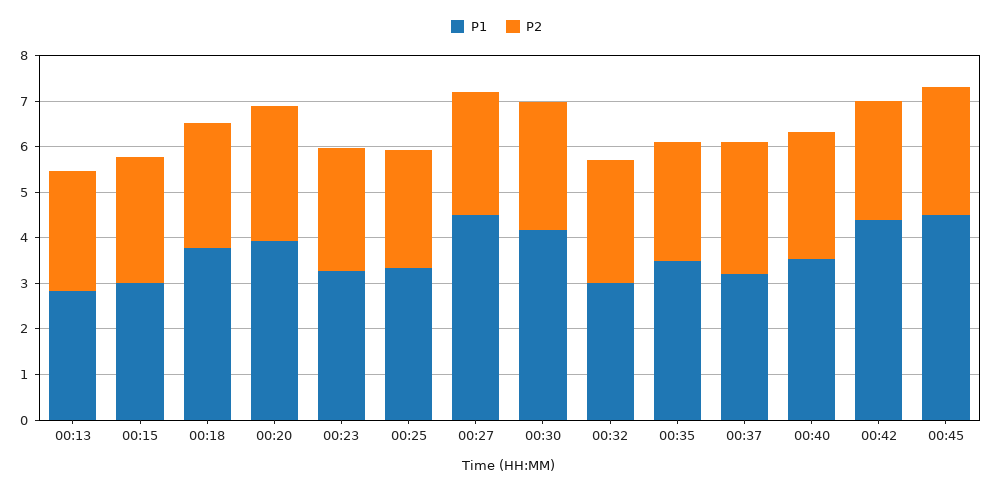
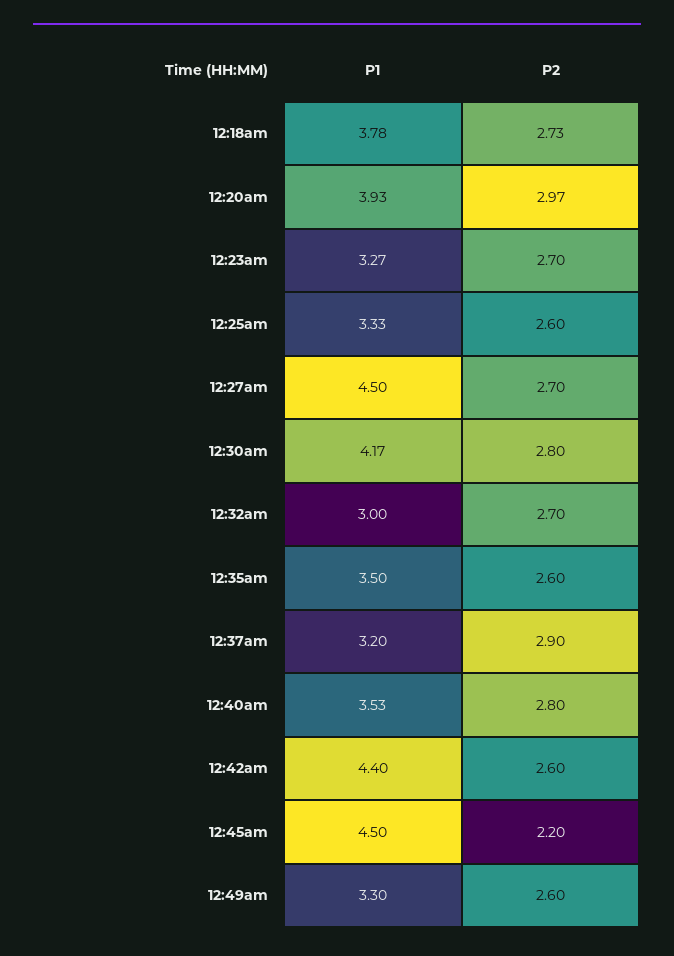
P1, 00:13: 2.8 -> none
P2, 00:13: 2.6 -> none
P1, 00:15: 3 -> none
P2, 00:15: 2.8 -> none
P2, 00:45: 2.8 -> 2.2
P1, 12:49am: none -> 3.3
P2, 12:49am: none -> 2.6

